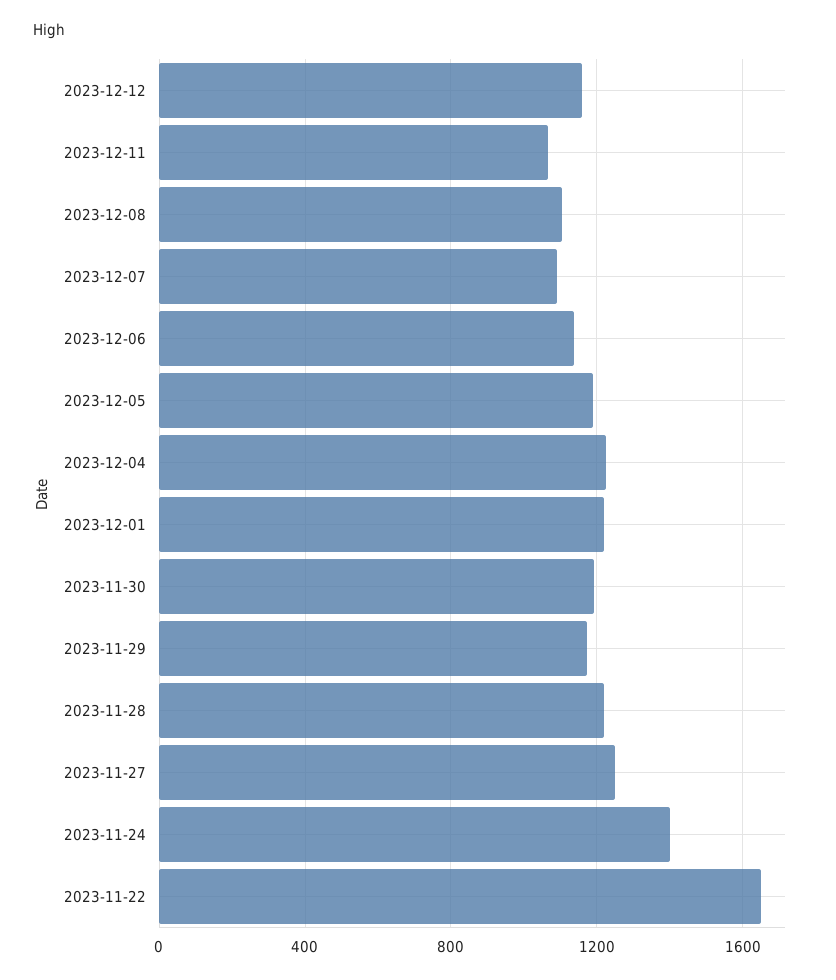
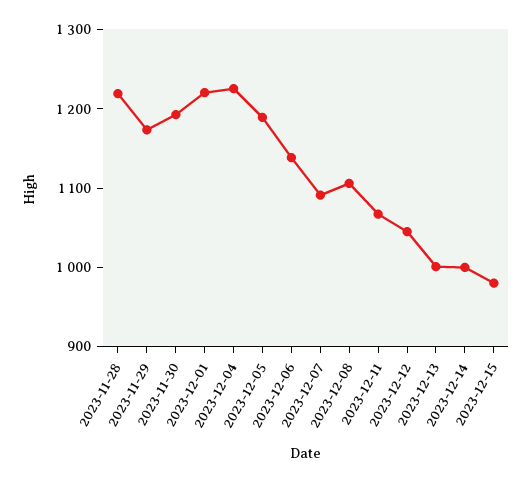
2023-12-12: 1150 -> 1040
2023-11-27: 1250 -> none
2023-11-24: 1400 -> none
2023-11-22: 1650 -> none
2023-12-13: none -> 1000
2023-12-14: none -> 1000
2023-12-15: none -> 980

